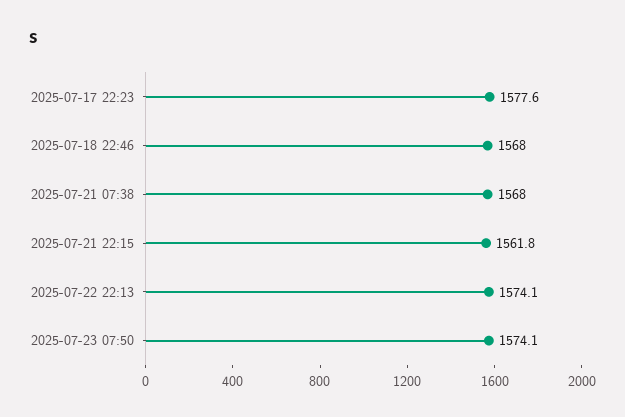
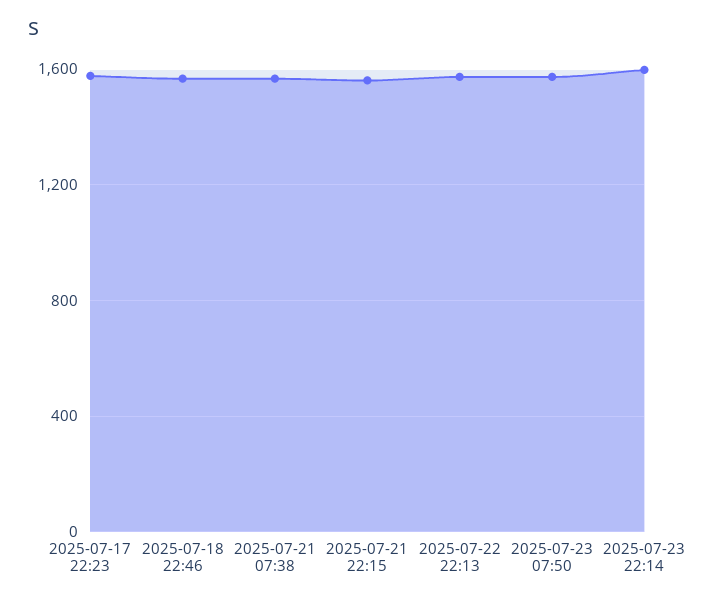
2025-07-23 22:14: none -> 1600

